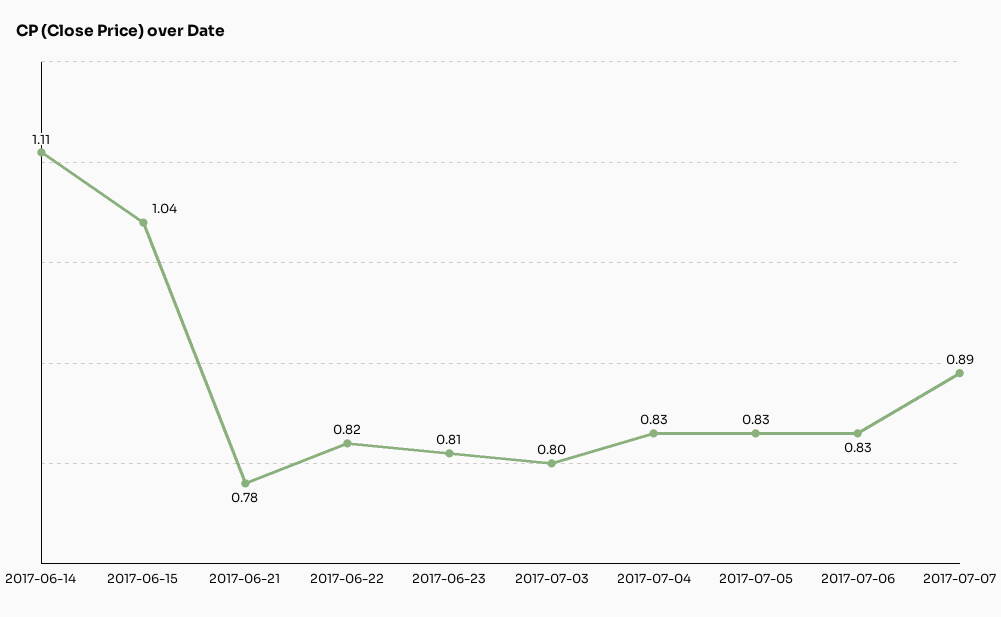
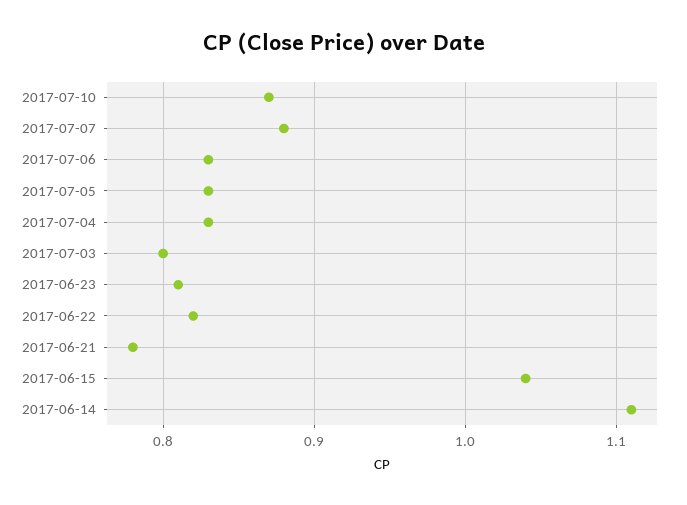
2017-07-07: 0.89 -> 0.88
2017-07-10: none -> 0.87

